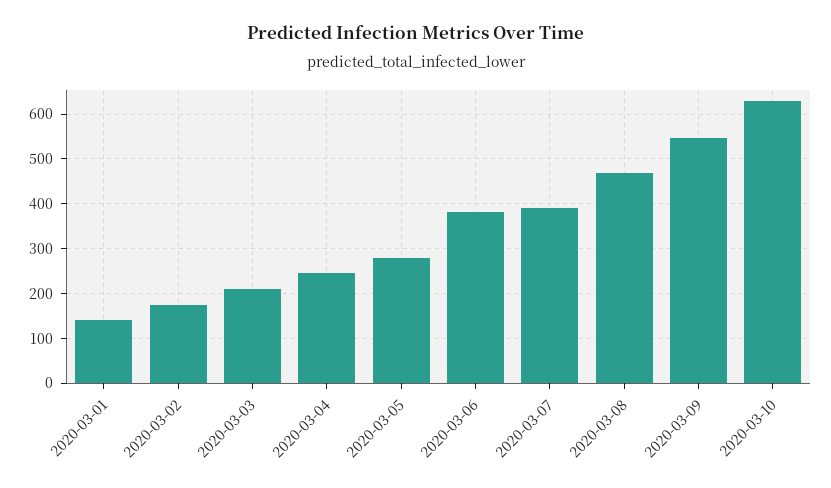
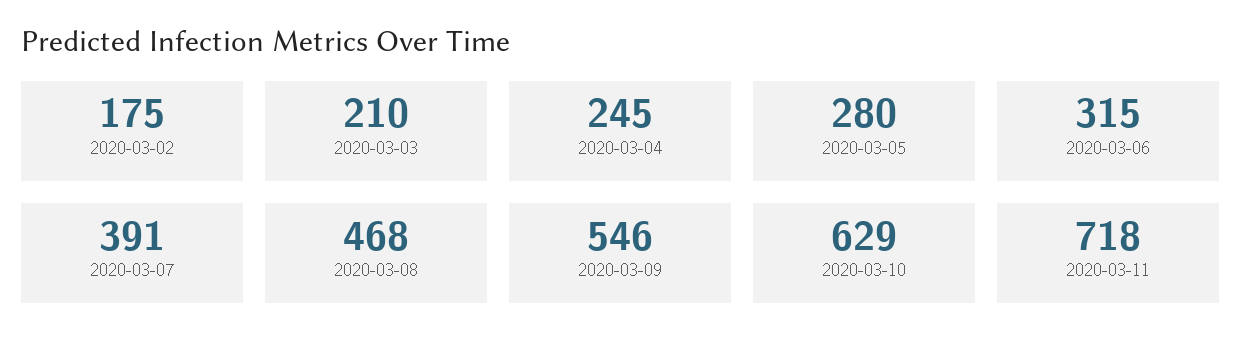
2020-03-01: 140 -> none
2020-03-06: 380 -> 315
2020-03-11: none -> 718

